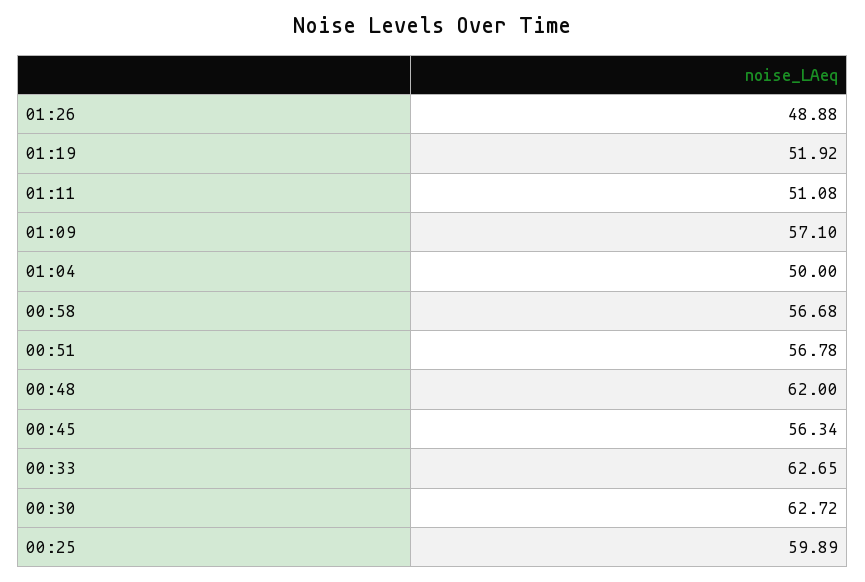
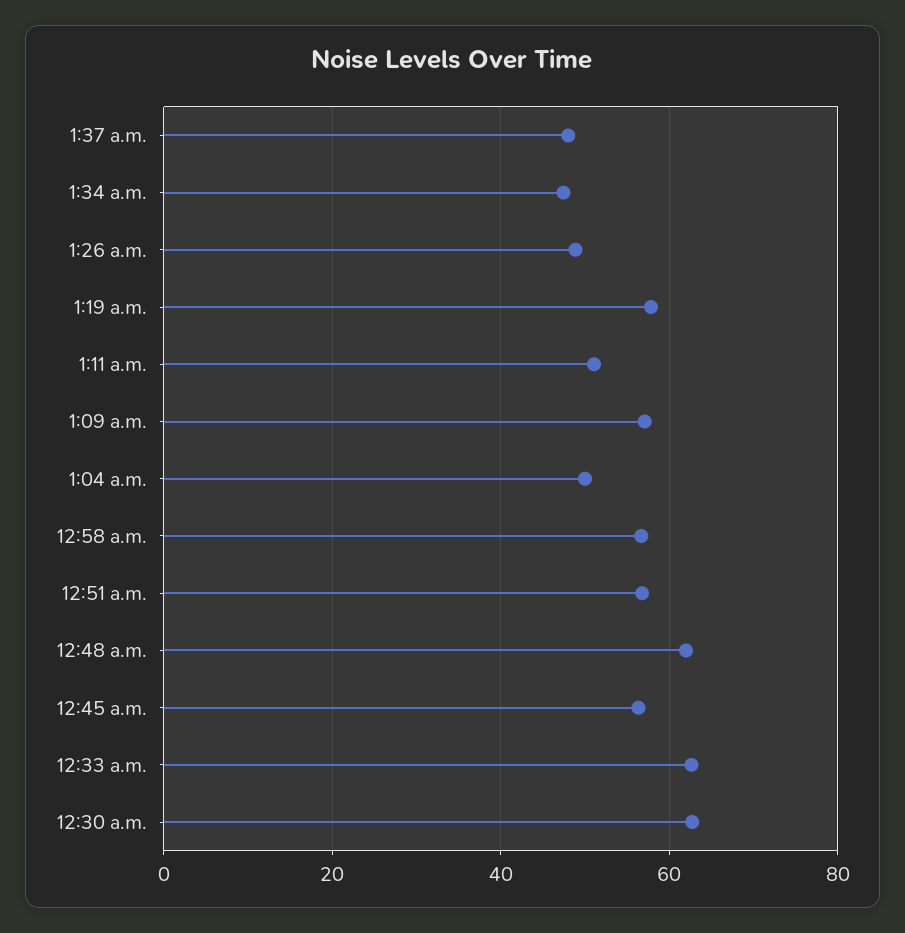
01:19: 51.92 -> 58
00:25: 59.89 -> none
1:37 a.m.: none -> 48
1:34 a.m.: none -> 48

